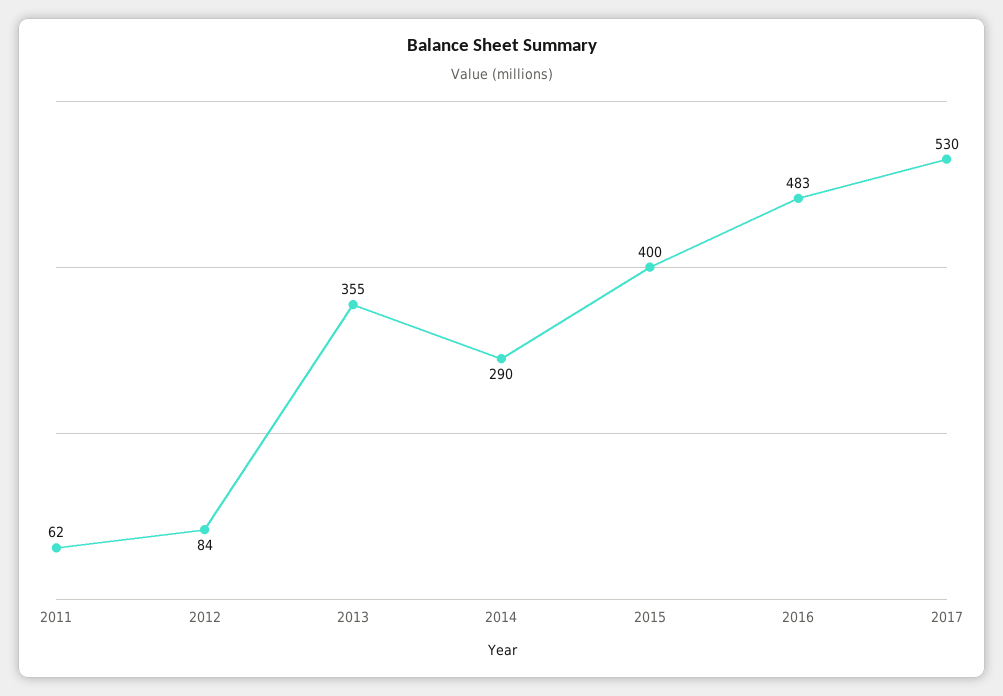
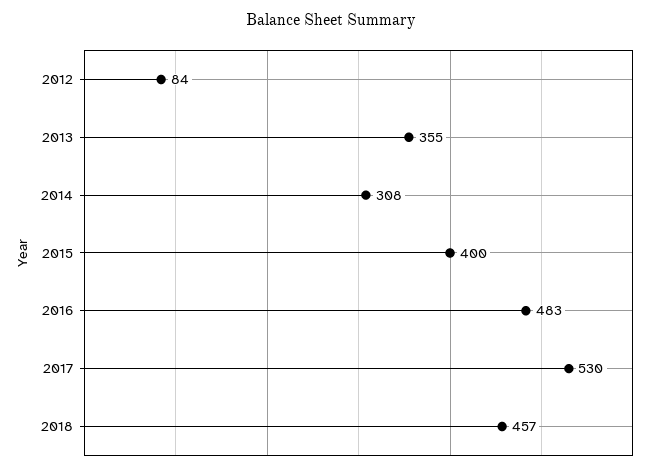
2011: 62 -> none
2014: 290 -> 308
2018: none -> 457

